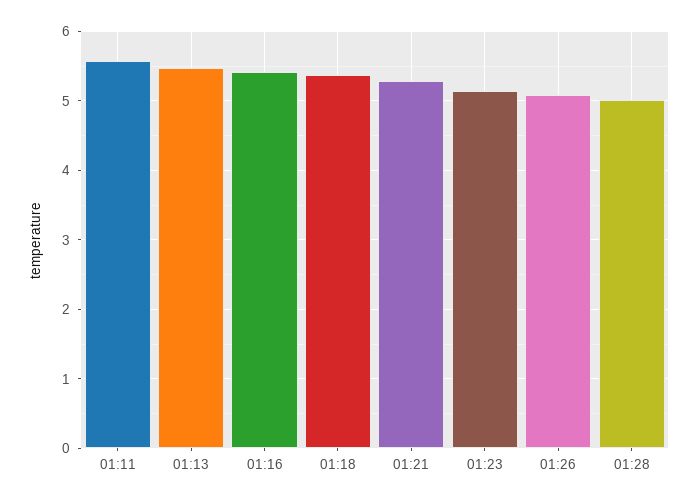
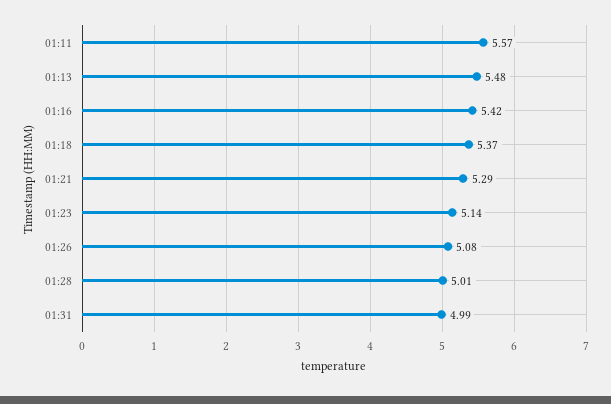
01:31: none -> 4.99

